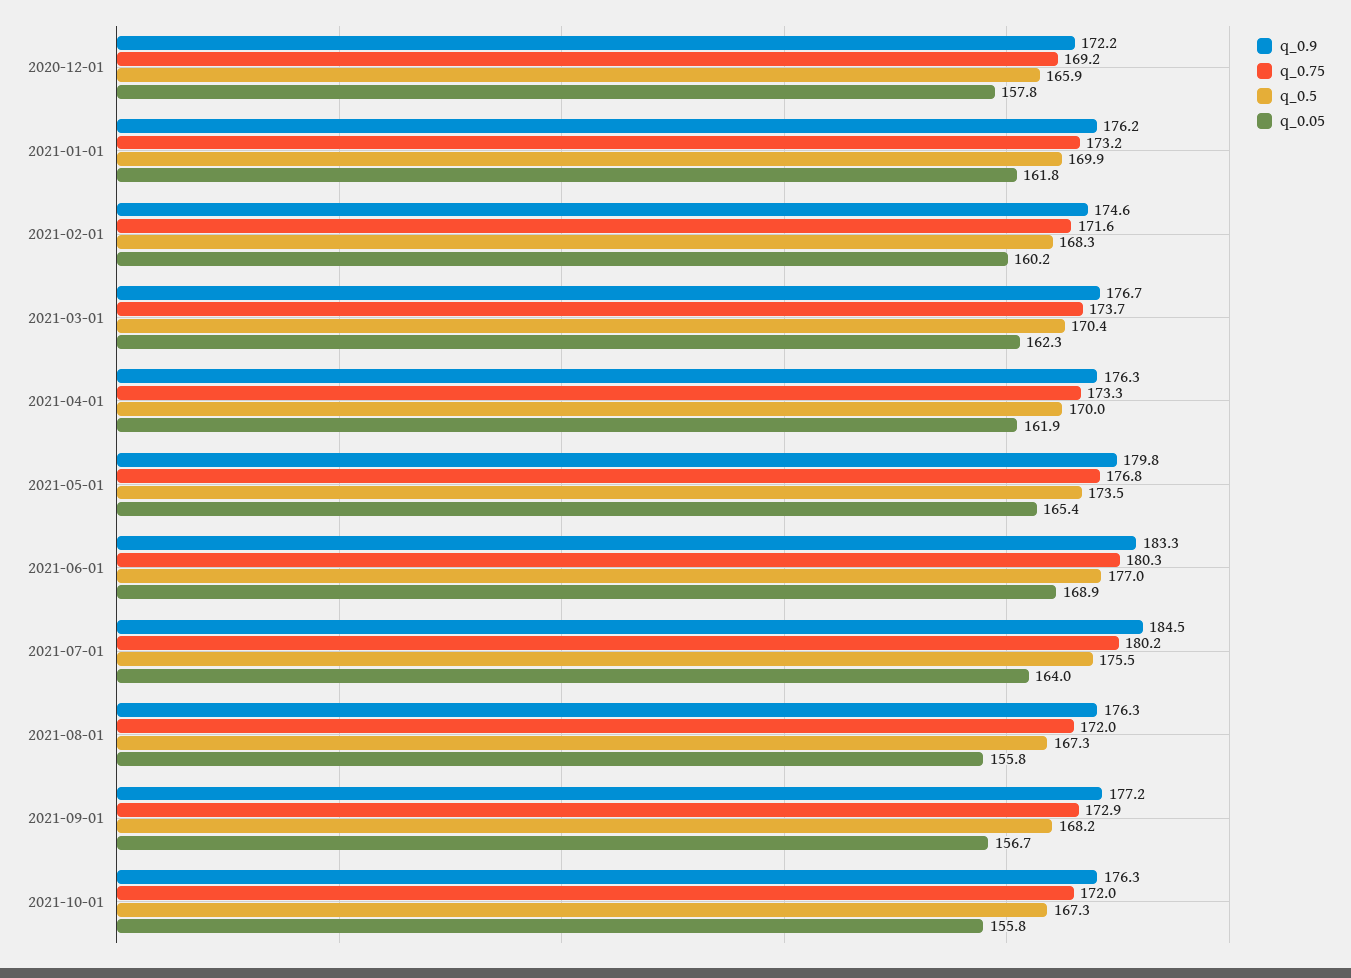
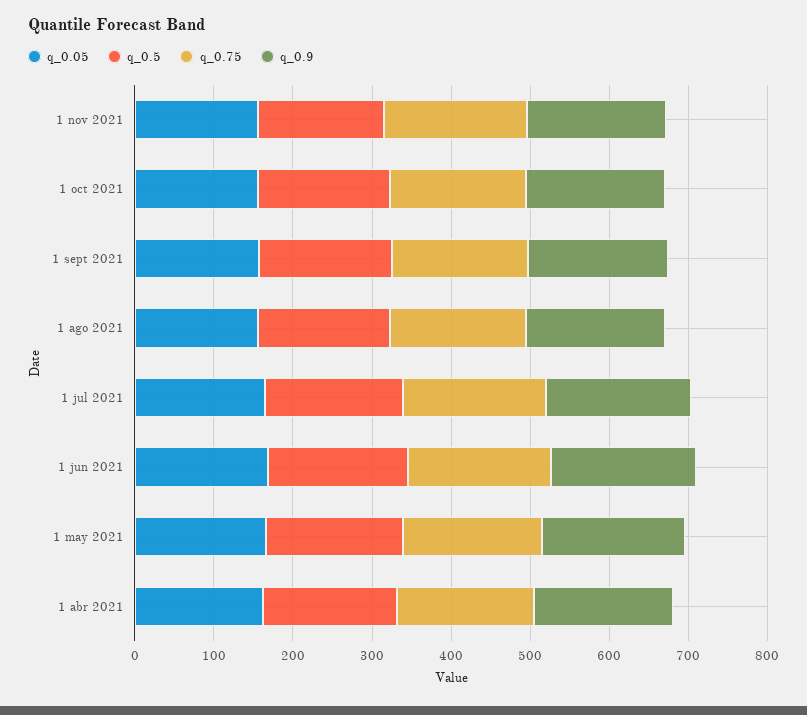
q_0.9, 2020-12-01: 172.2 -> none
q_0.75, 2020-12-01: 169.2 -> none
q_0.5, 2020-12-01: 165.9 -> none
q_0.05, 2020-12-01: 157.8 -> none
q_0.9, 2021-01-01: 176.2 -> none
q_0.75, 2021-01-01: 173.2 -> none
q_0.5, 2021-01-01: 169.9 -> none
q_0.05, 2021-01-01: 161.8 -> none
q_0.9, 2021-02-01: 174.6 -> none
q_0.75, 2021-02-01: 171.6 -> none
q_0.5, 2021-02-01: 168.3 -> none
q_0.05, 2021-02-01: 160.2 -> none
q_0.9, 2021-03-01: 176.7 -> none
q_0.75, 2021-03-01: 173.7 -> none
q_0.5, 2021-03-01: 170.4 -> none
q_0.05, 2021-03-01: 162.3 -> none
q_0.05, 1 nov 2021: none -> 160
q_0.5, 1 nov 2021: none -> 160
q_0.75, 1 nov 2021: none -> 180
q_0.9, 1 nov 2021: none -> 180

